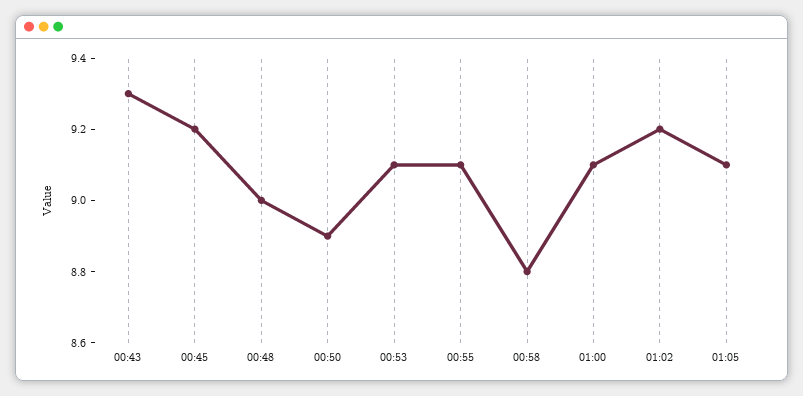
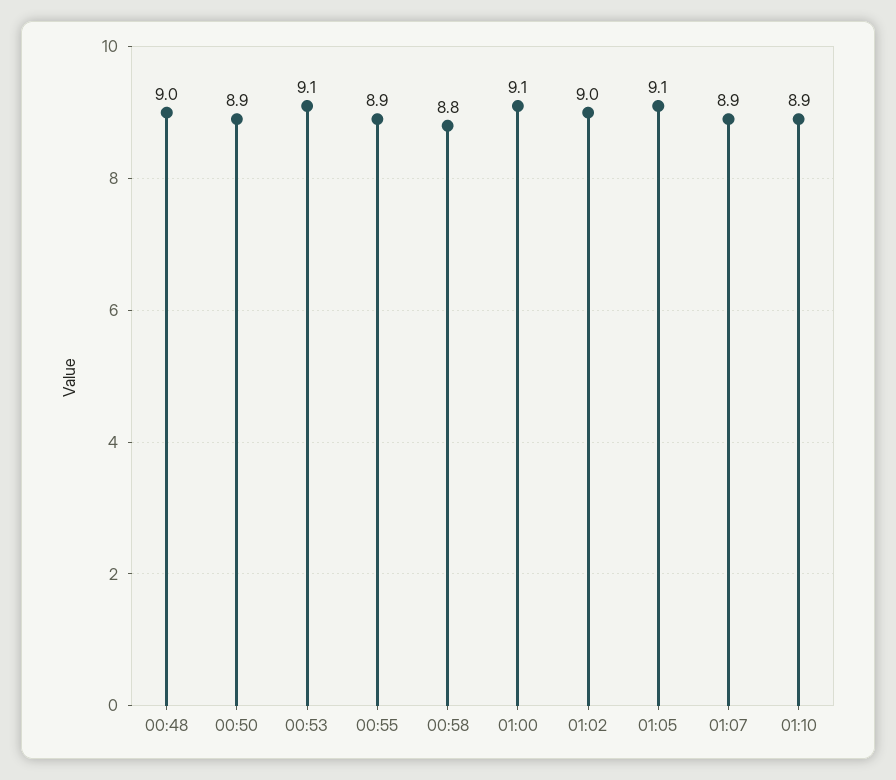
00:43: 9.3 -> none
00:45: 9.2 -> none
00:55: 9.1 -> 8.9
01:02: 9.2 -> 9
01:07: none -> 8.9
01:10: none -> 8.9

